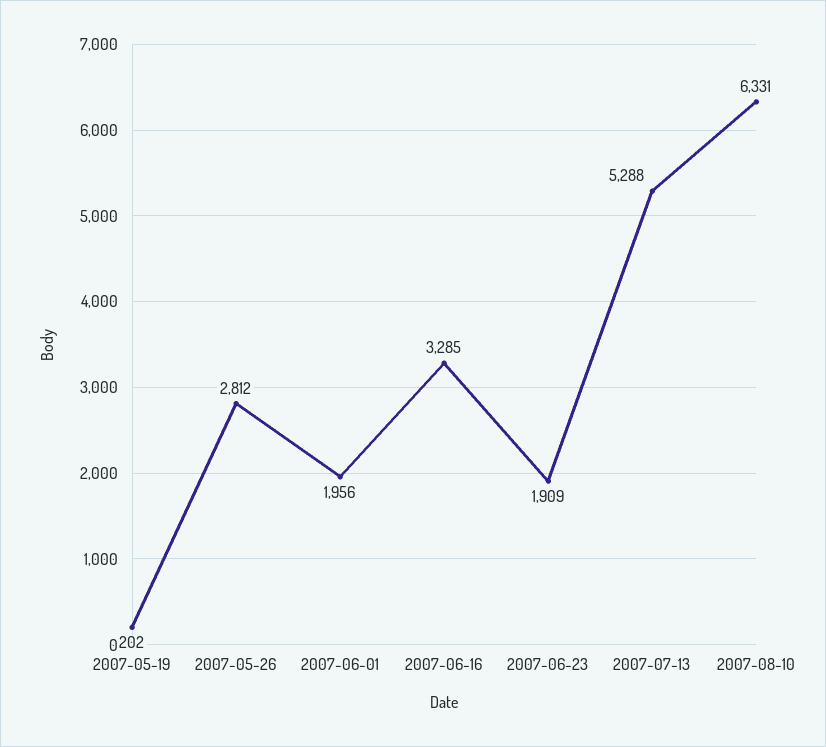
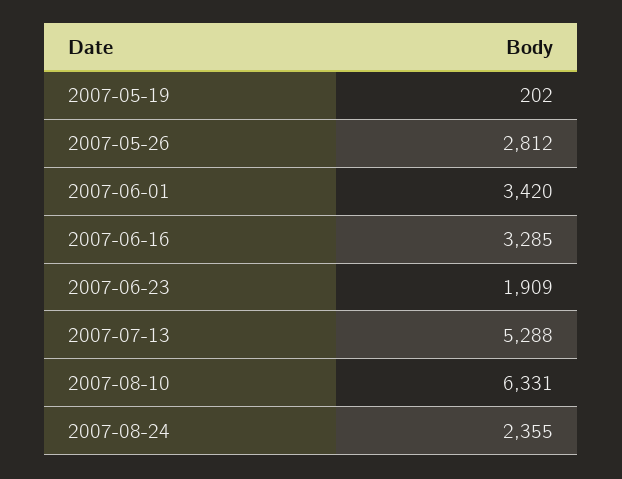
2007-06-01: 1956 -> 3420
2007-08-24: none -> 2355

